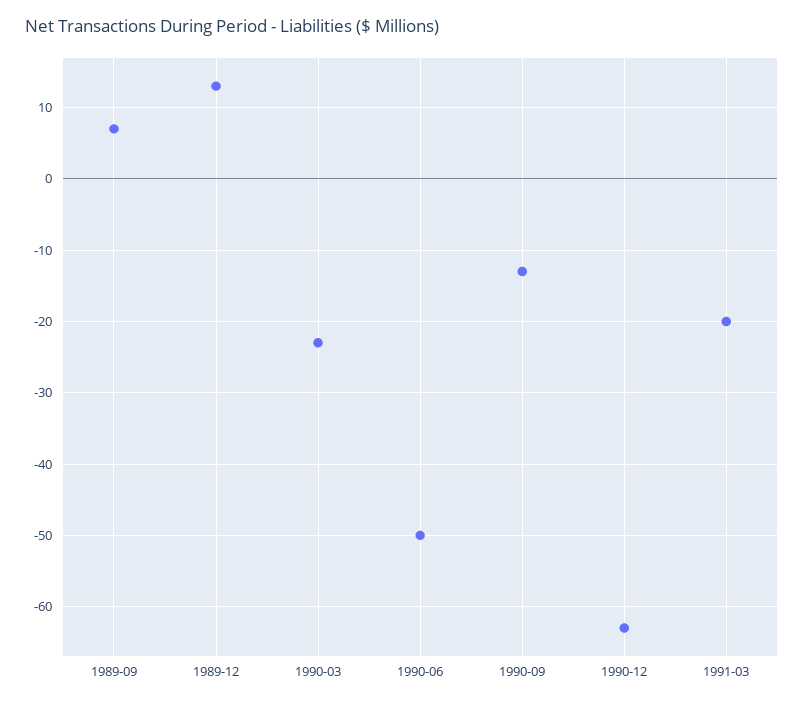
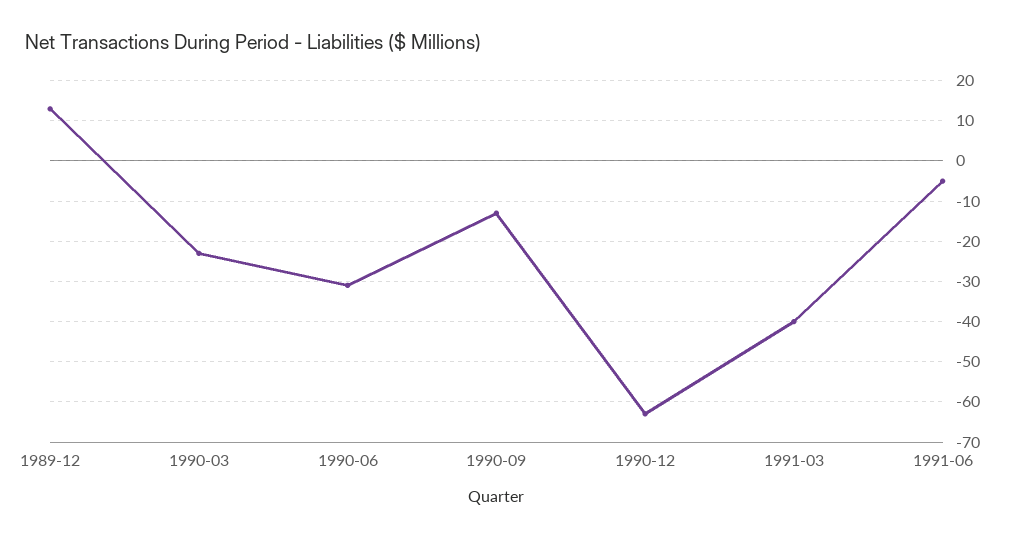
1989-09: 7 -> none
1990-06: -50 -> -30
1991-03: -20 -> -40
1991-06: none -> -5

